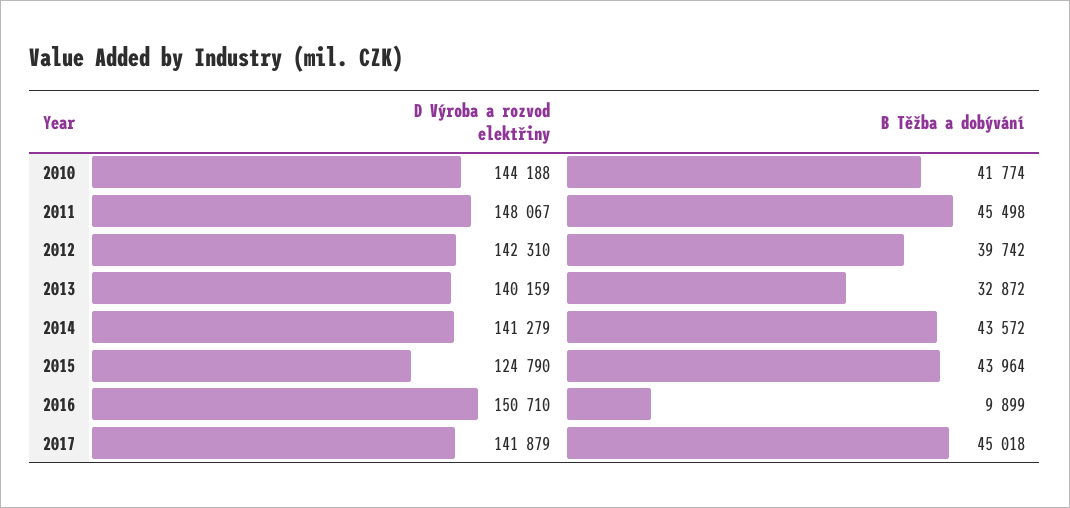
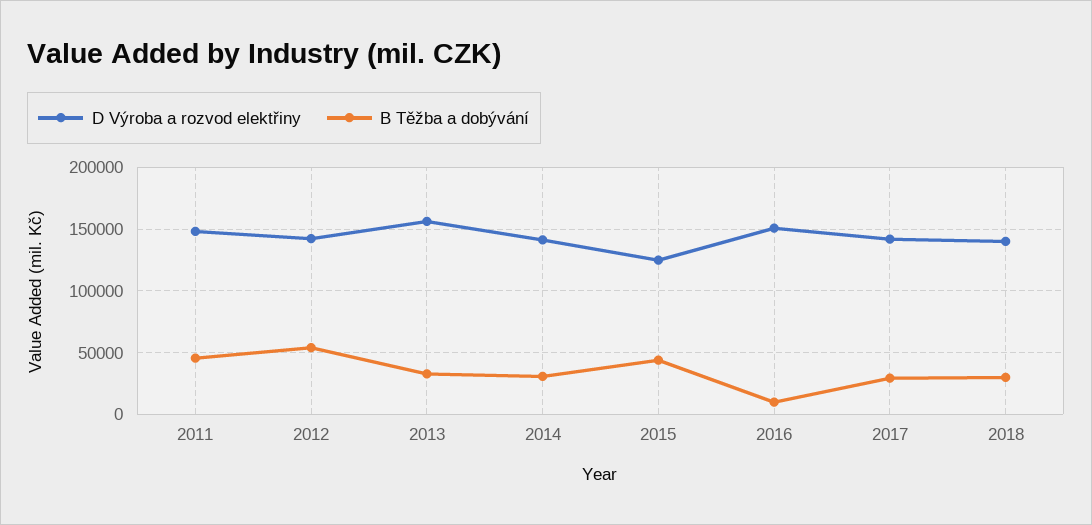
D Výroba a rozvod elektřiny, 2010: 144188 -> none
B Těžba a dobývání, 2010: 41774 -> none
B Těžba a dobývání, 2012: 39742 -> 55000
D Výroba a rozvod elektřiny, 2013: 140159 -> 155000
B Těžba a dobývání, 2014: 43572 -> 30000
B Těžba a dobývání, 2017: 45018 -> 30000
D Výroba a rozvod elektřiny, 2018: none -> 140000
B Těžba a dobývání, 2018: none -> 30000

